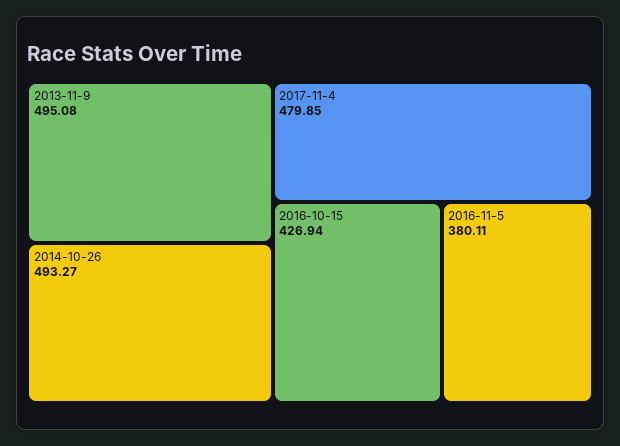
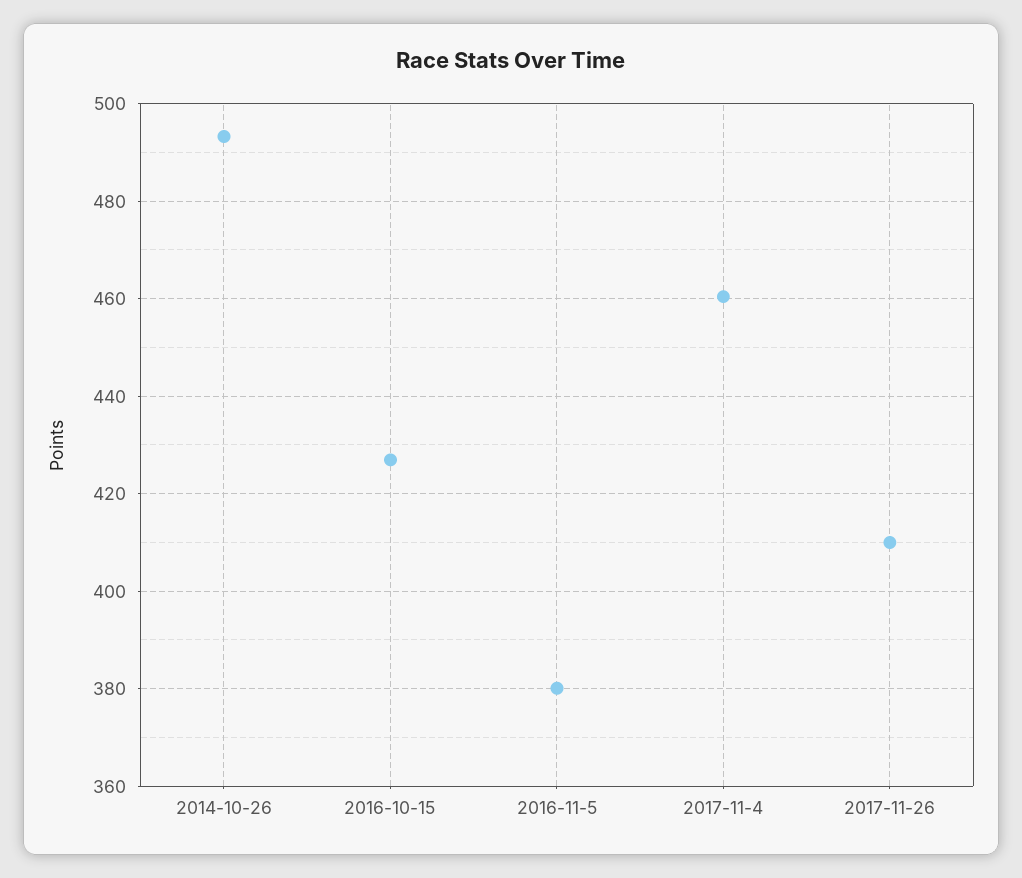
2013-11-9: 495.08 -> none
2017-11-4: 479.85 -> 460
2017-11-26: none -> 410

